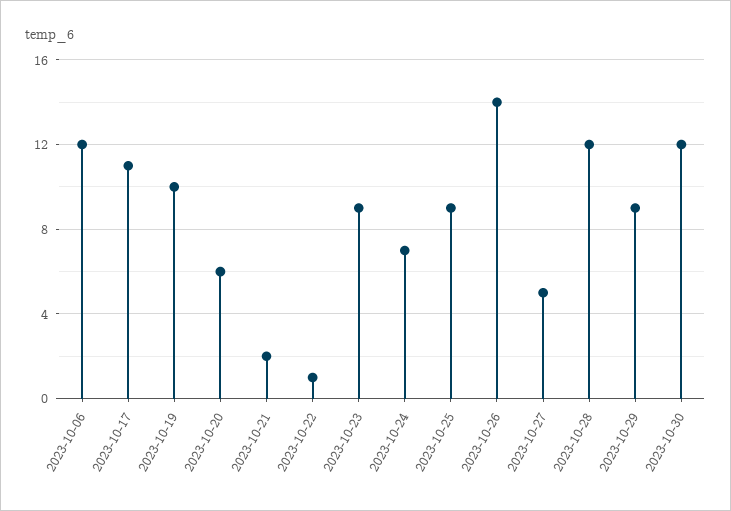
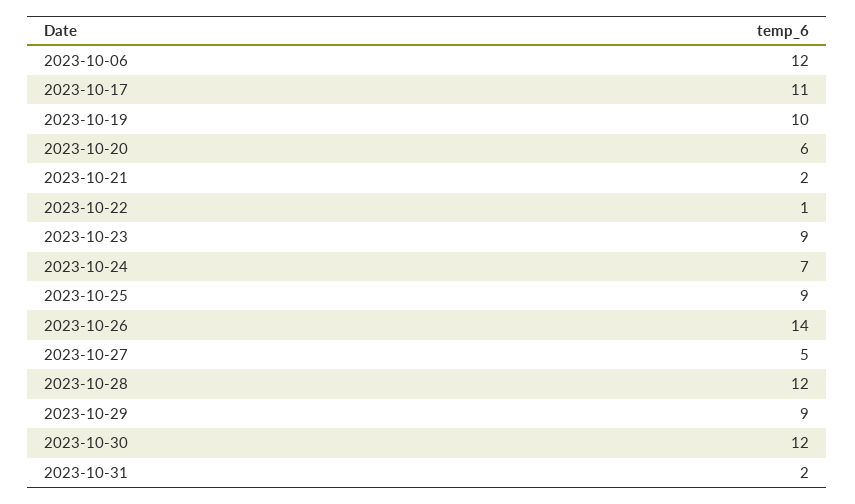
2023-10-31: none -> 2

